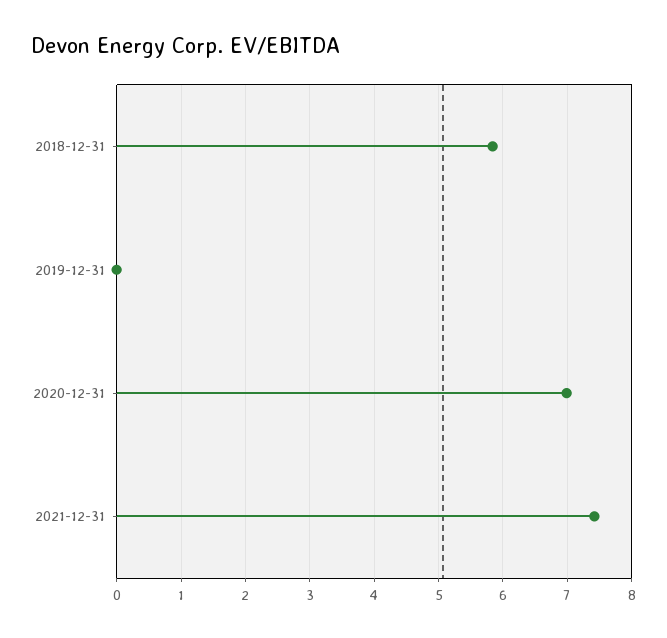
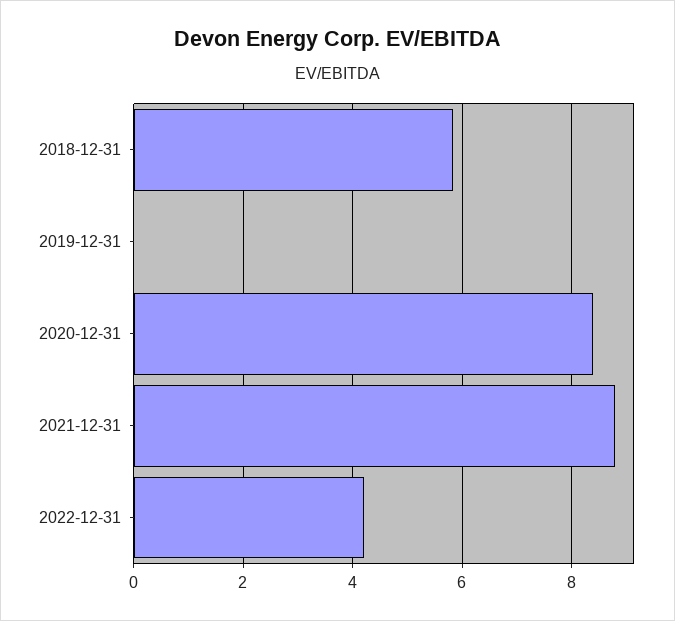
2020-12-31: 7 -> 8.4
2021-12-31: 7.4 -> 8.8
2022-12-31: none -> 4.2

